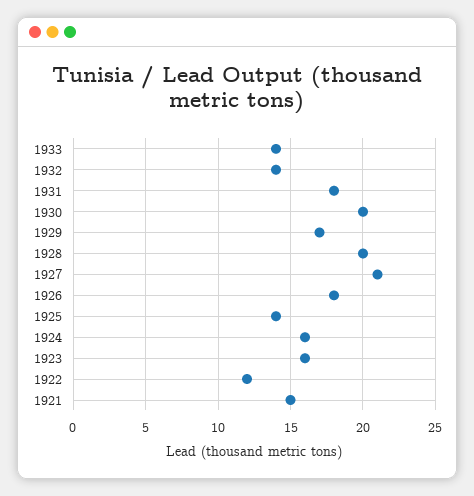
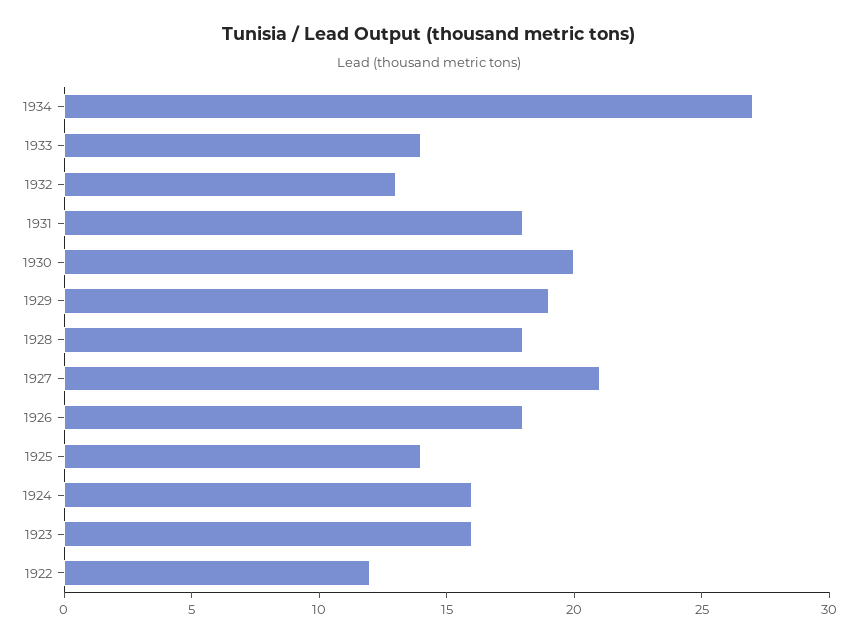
1932: 14 -> 13
1929: 17 -> 19
1928: 20 -> 18
1921: 15 -> none
1934: none -> 27

